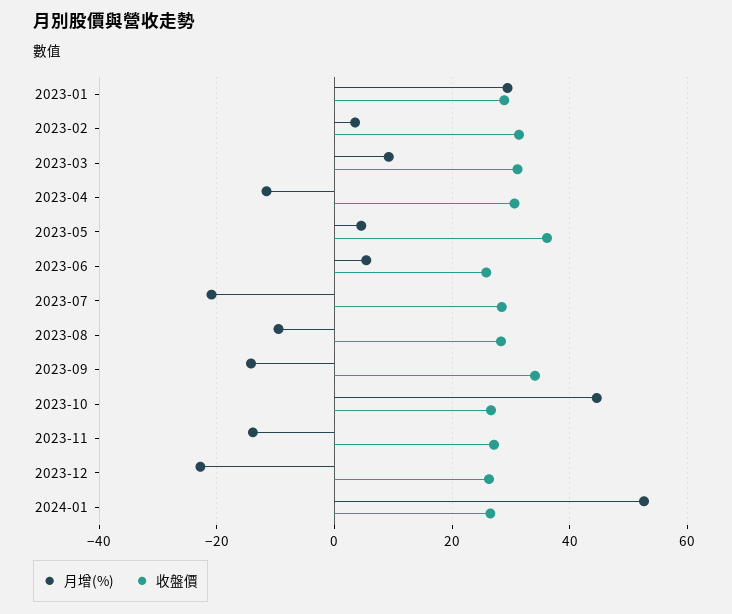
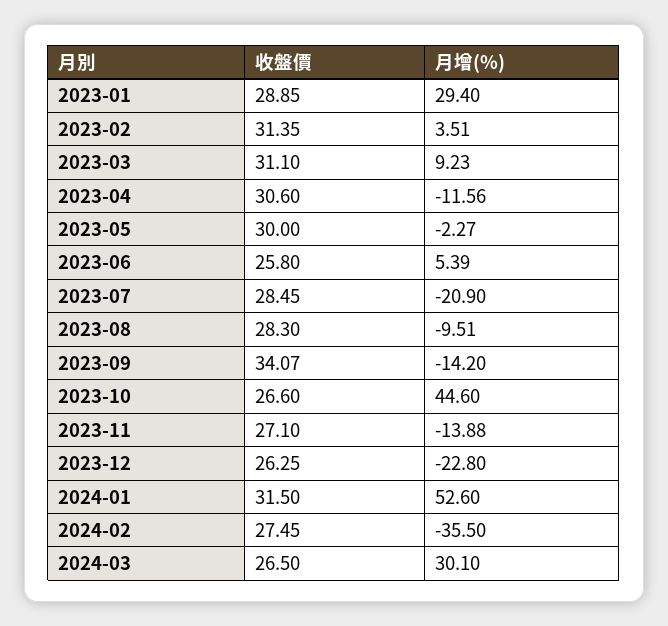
月增(%), 2023-05: 4 -> -2.27
收盤價, 2023-05: 36 -> 30
收盤價, 2024-01: 26 -> 31.5
收盤價, 2024-02: none -> 27.45
月增(%), 2024-02: none -> -35.5
收盤價, 2024-03: none -> 26.5
月增(%), 2024-03: none -> 30.1

